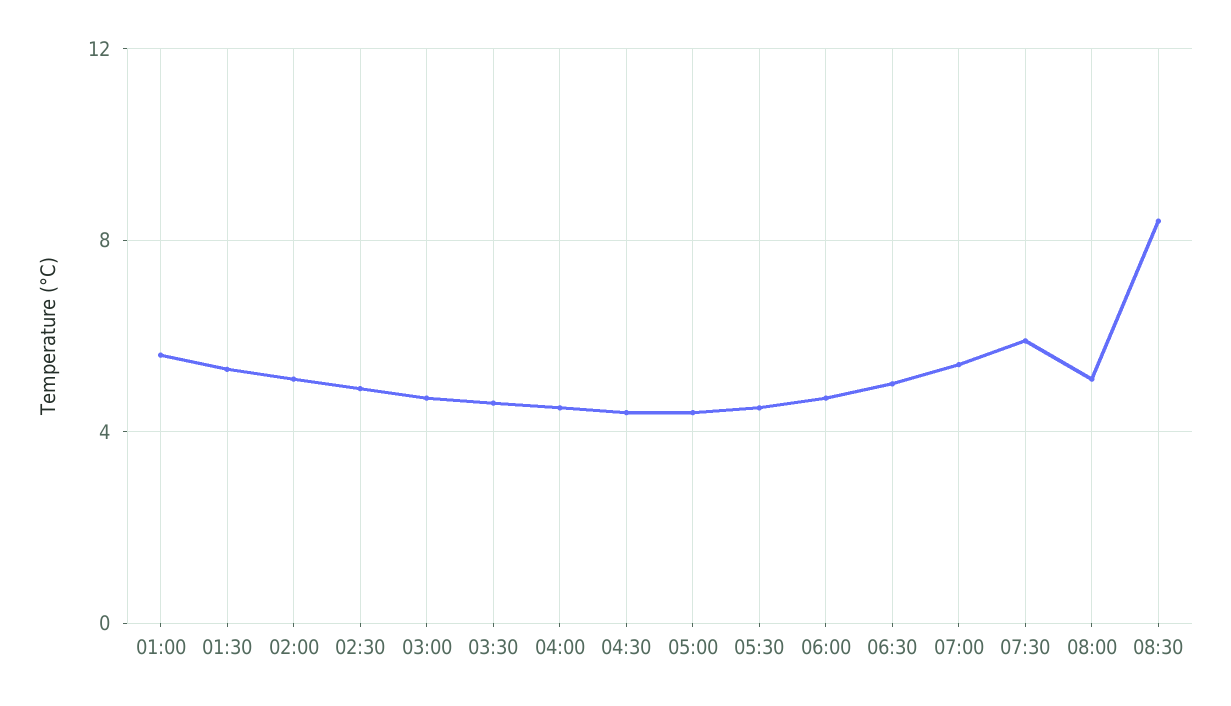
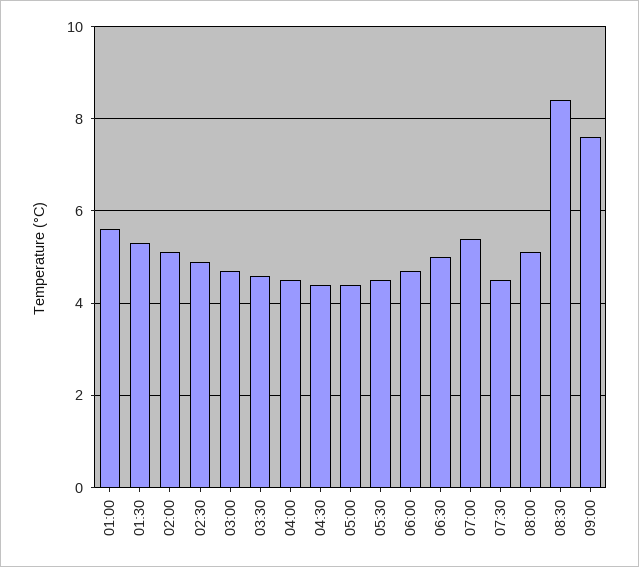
07:30: 6 -> 4.5
09:00: none -> 7.5

